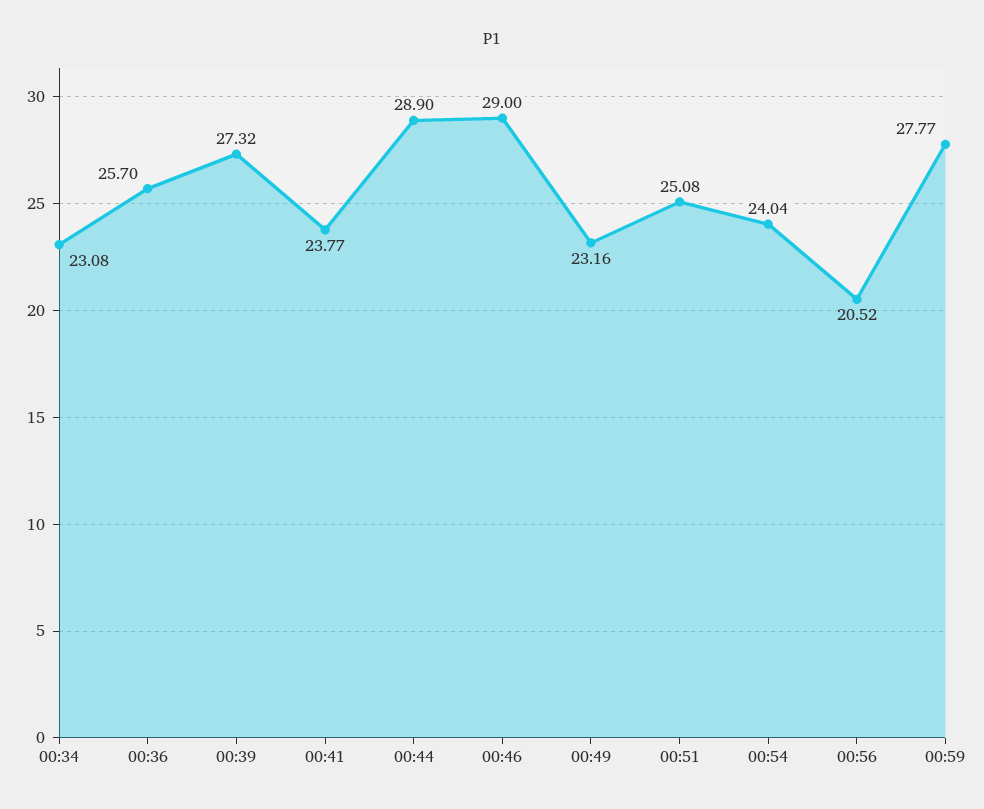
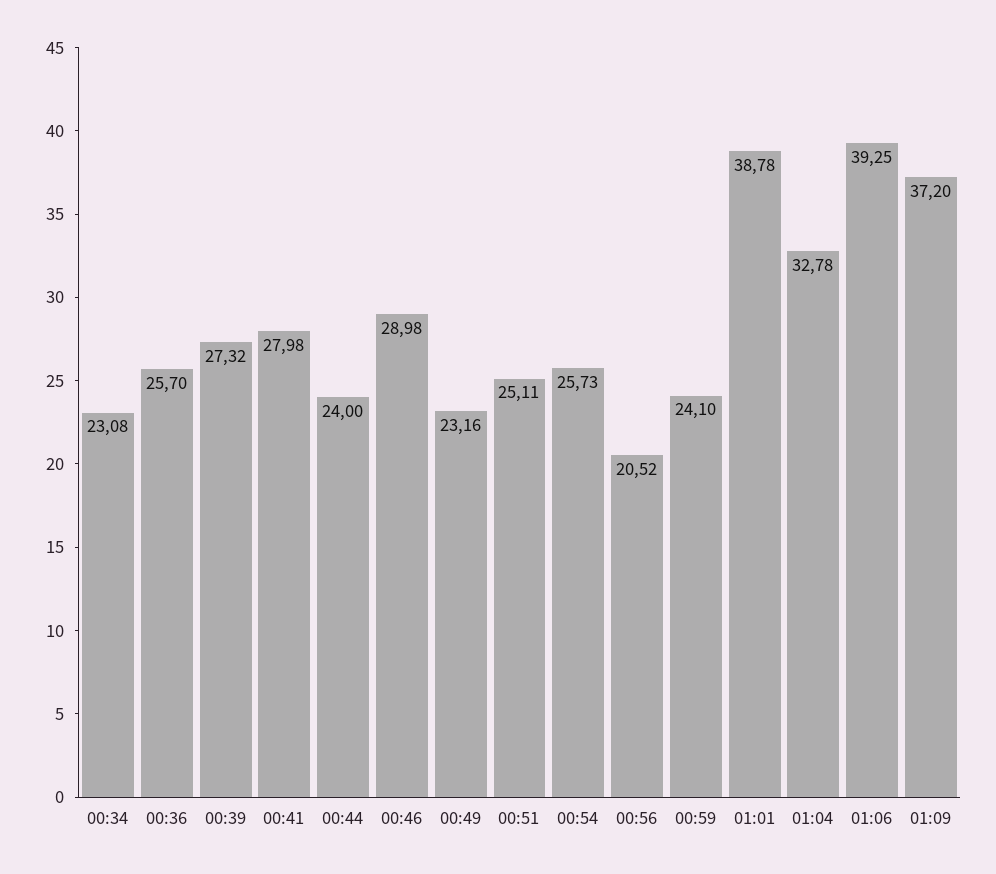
00:41: 23.77 -> 27.98
00:44: 28.9 -> 24
00:46: 29 -> 28.98
00:51: 25.08 -> 25.11
00:54: 24.04 -> 25.73
00:59: 27.77 -> 24.1
01:01: none -> 38.78
01:04: none -> 32.78
01:06: none -> 39.25
01:09: none -> 37.2

